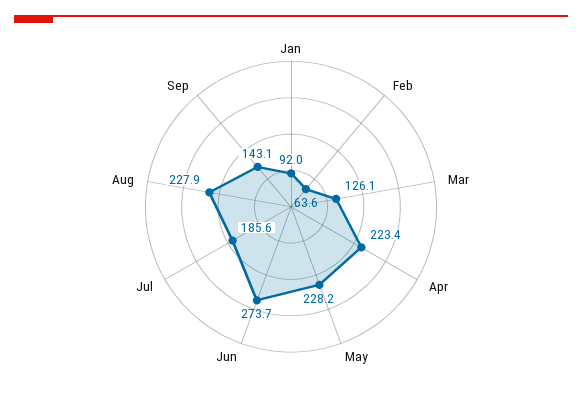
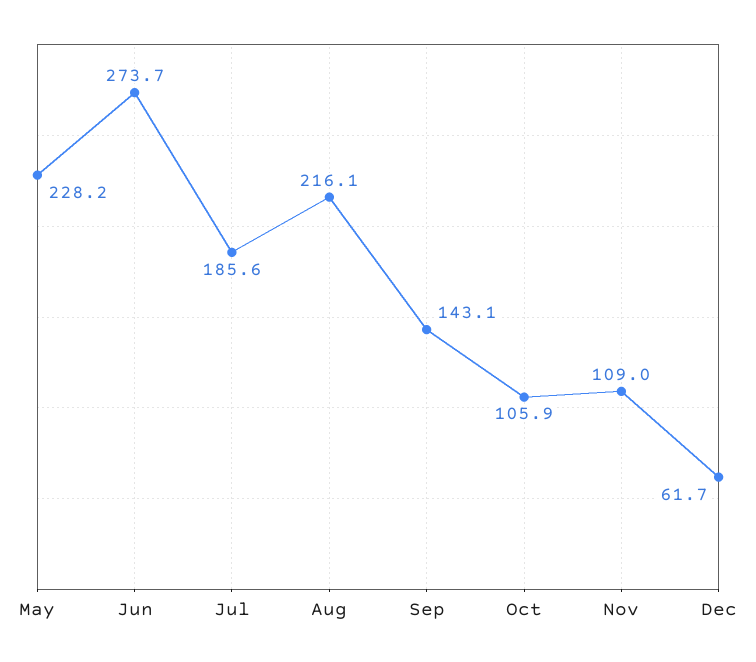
Jan: 92 -> none
Feb: 63.6 -> none
Mar: 126.1 -> none
Apr: 223.4 -> none
Aug: 227.9 -> 216.1
Oct: none -> 105.9
Nov: none -> 109
Dec: none -> 61.7

